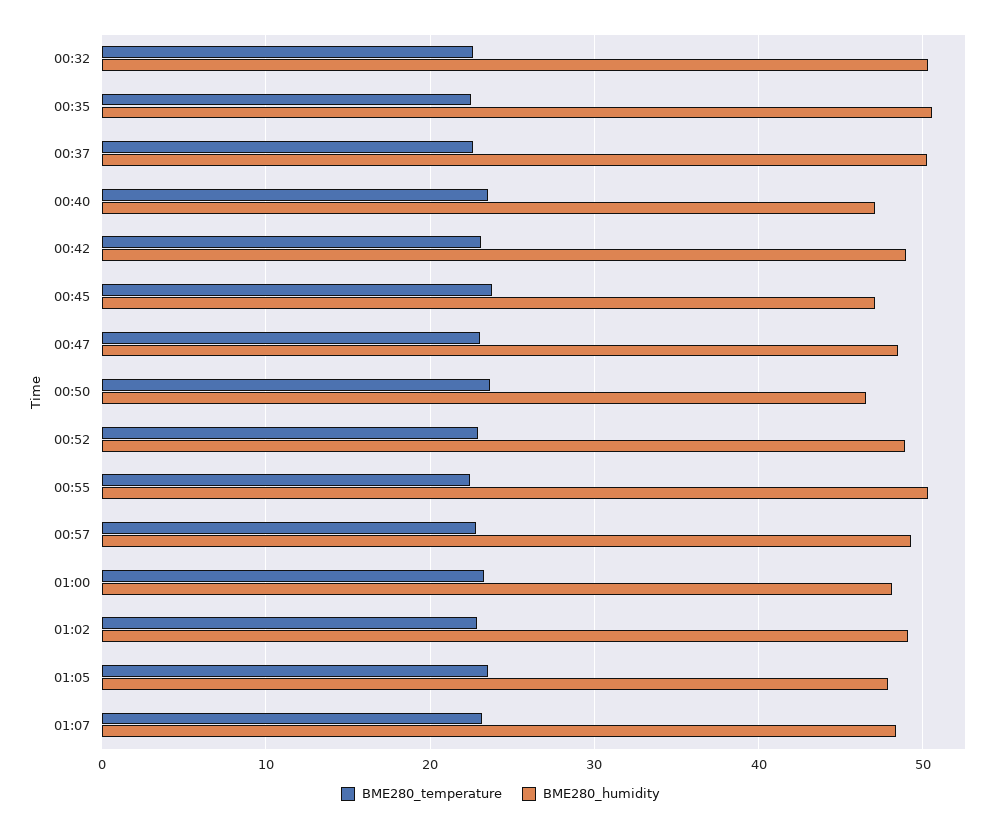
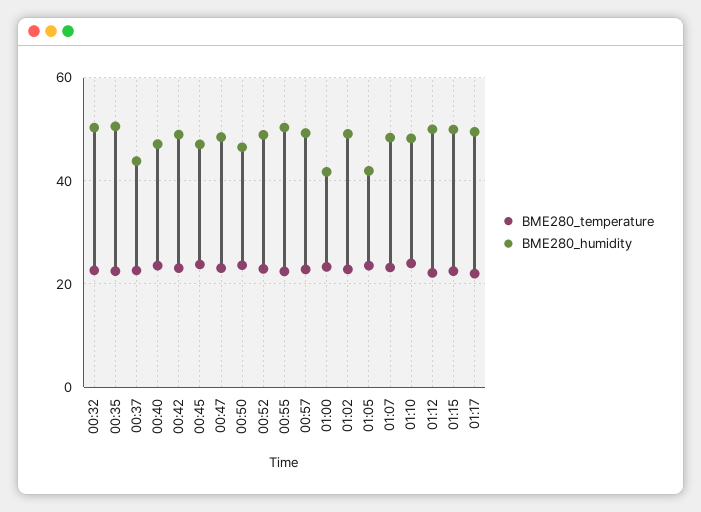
BME280_humidity, 00:37: 50 -> 44
BME280_humidity, 01:00: 48 -> 42
BME280_humidity, 01:05: 48 -> 42
BME280_temperature, 01:10: none -> 24
BME280_humidity, 01:10: none -> 48
BME280_temperature, 01:12: none -> 22
BME280_humidity, 01:12: none -> 50
BME280_temperature, 01:15: none -> 22
BME280_humidity, 01:15: none -> 50
BME280_temperature, 01:17: none -> 22
BME280_humidity, 01:17: none -> 50

